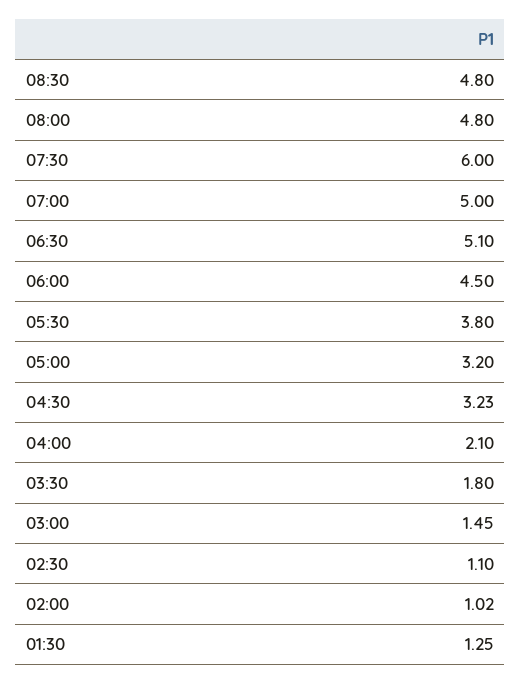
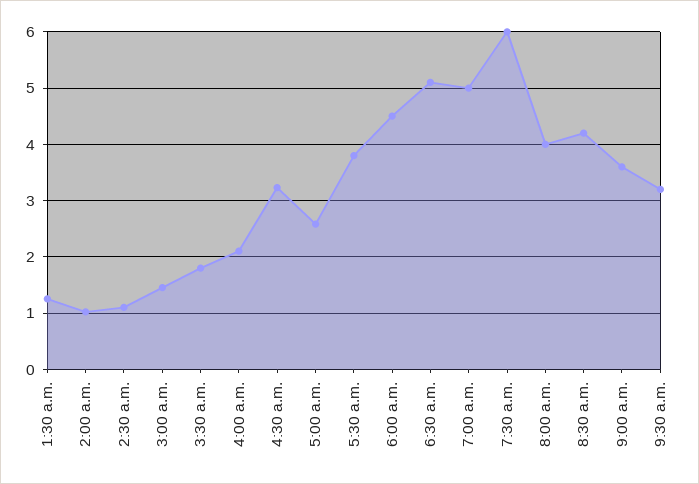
08:30: 4.8 -> 4.2
08:00: 4.8 -> 4
05:00: 3.2 -> 2.6
9:00 a.m.: none -> 3.6
9:30 a.m.: none -> 3.2

